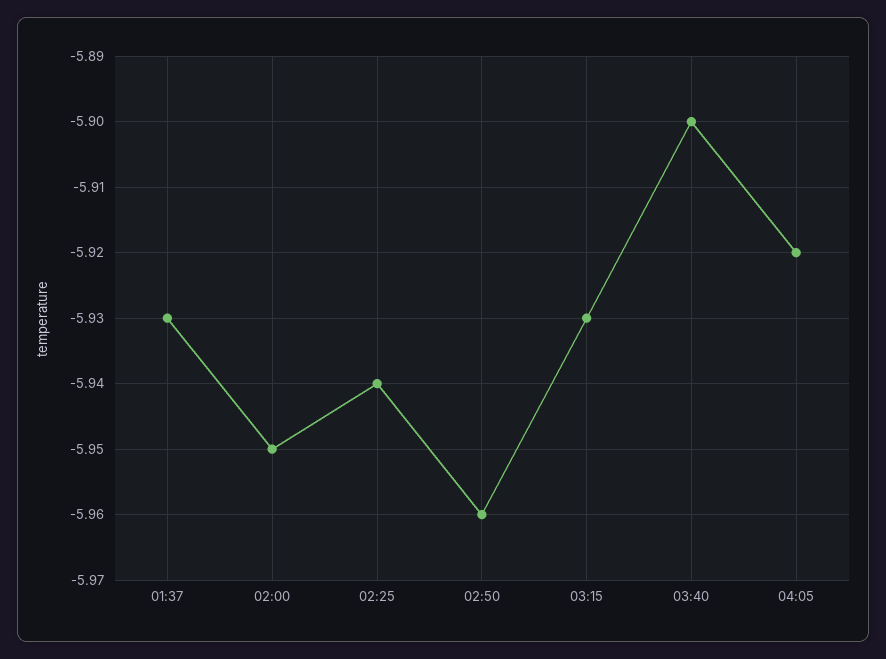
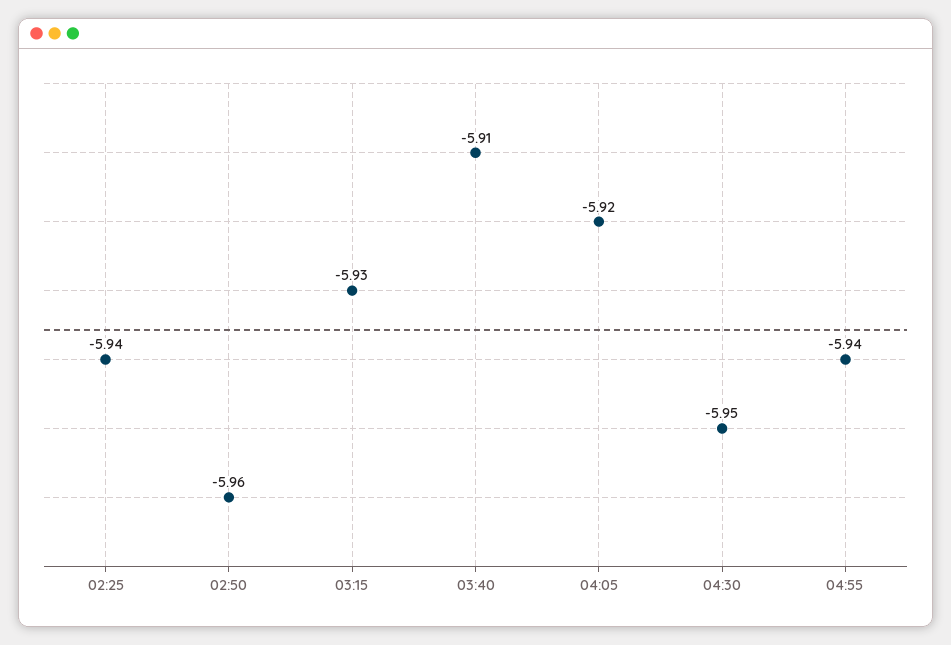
01:37: -5.93 -> none
02:00: -5.95 -> none
03:40: -5.9 -> -5.91
04:30: none -> -5.95
04:55: none -> -5.94

